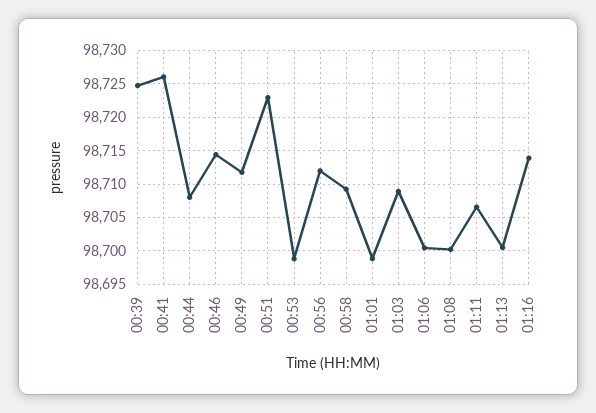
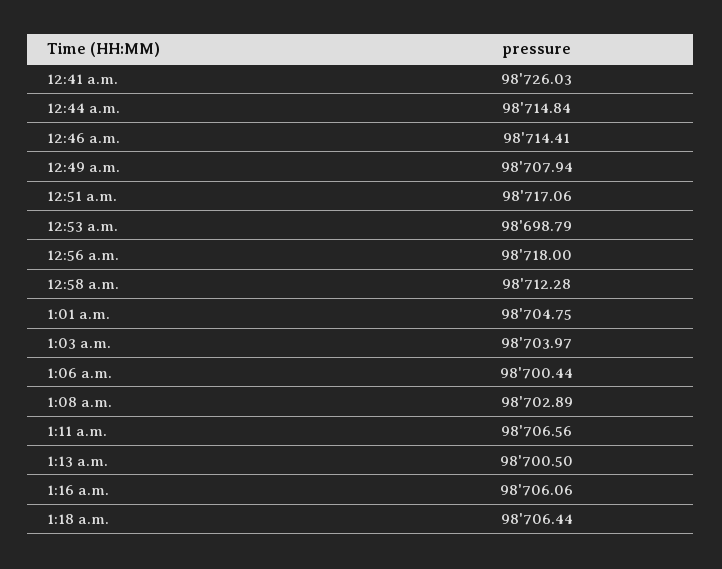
00:39: 98725 -> none
00:44: 98708 -> 98714.84
00:49: 98712 -> 98707.94
00:51: 98723 -> 98717.06
00:56: 98712 -> 98718
00:58: 98709 -> 98712.28
01:01: 98699 -> 98704.75
01:03: 98709 -> 98703.97
01:08: 98700 -> 98702.89
01:16: 98714 -> 98706.06
1:18 a.m.: none -> 98706.44

